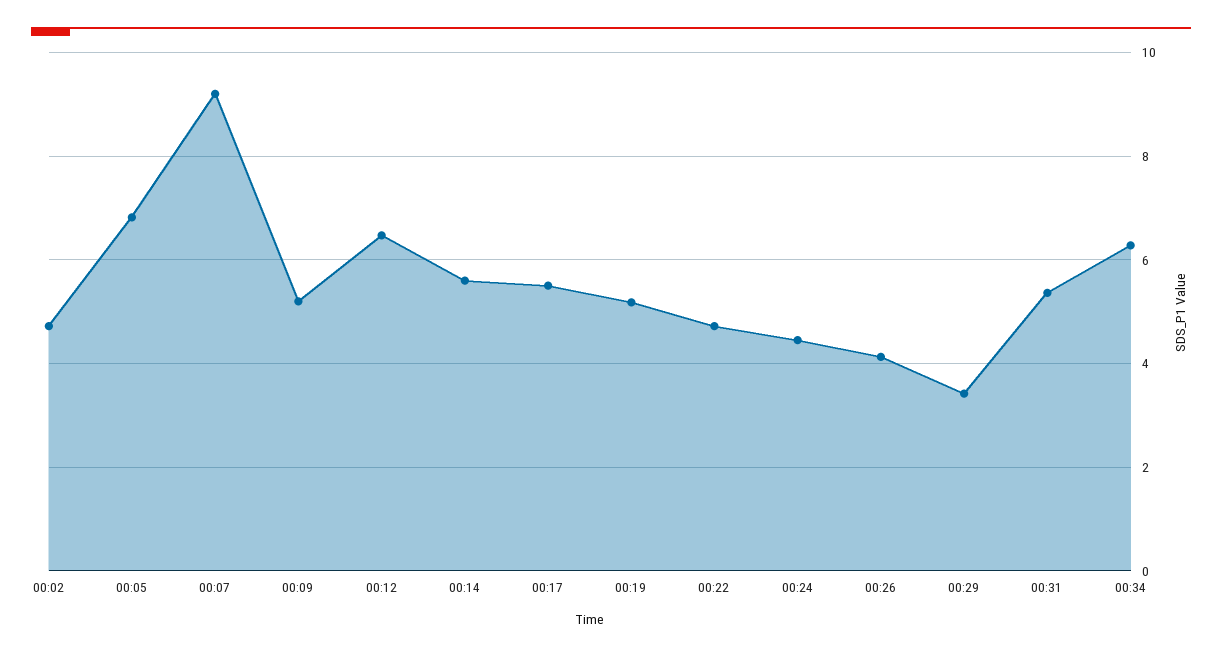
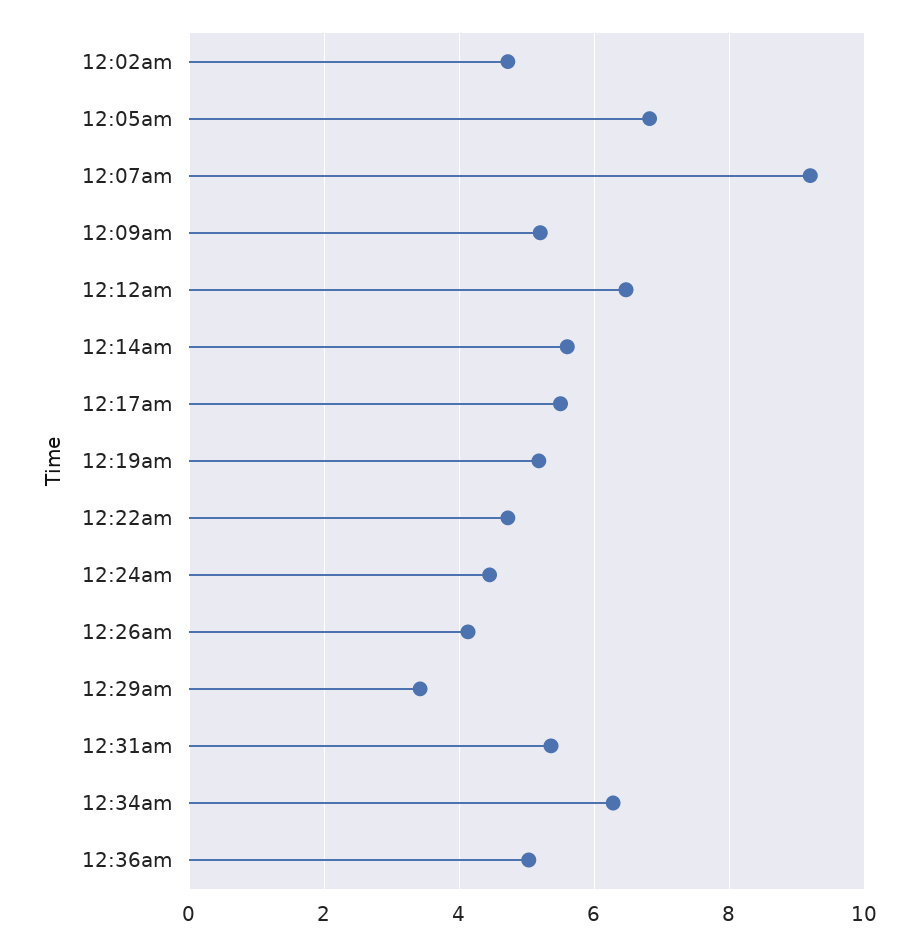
12:36am: none -> 5

